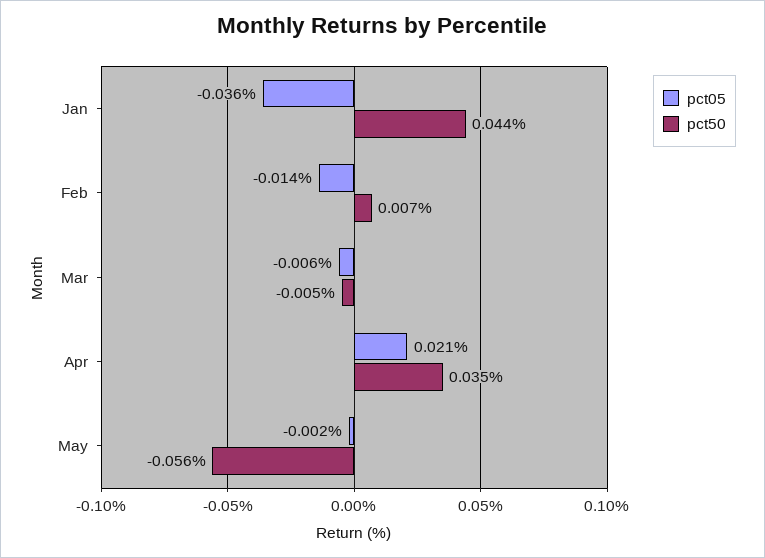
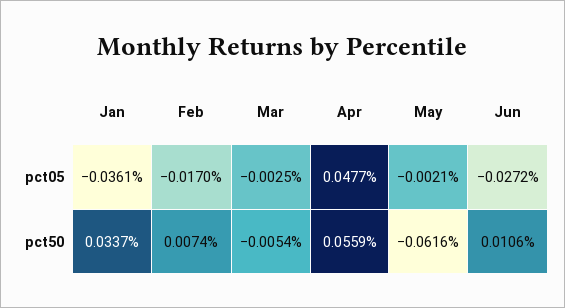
pct50, Jan: 0.044 -> 0.0337
pct05, Feb: -0.014 -> -0.017
pct05, Mar: -0.006 -> -0.0025
pct05, Apr: 0.021 -> 0.0477
pct50, Apr: 0.035 -> 0.0559
pct50, May: -0.056 -> -0.0616
pct05, Jun: none -> -0.0272
pct50, Jun: none -> 0.0106

